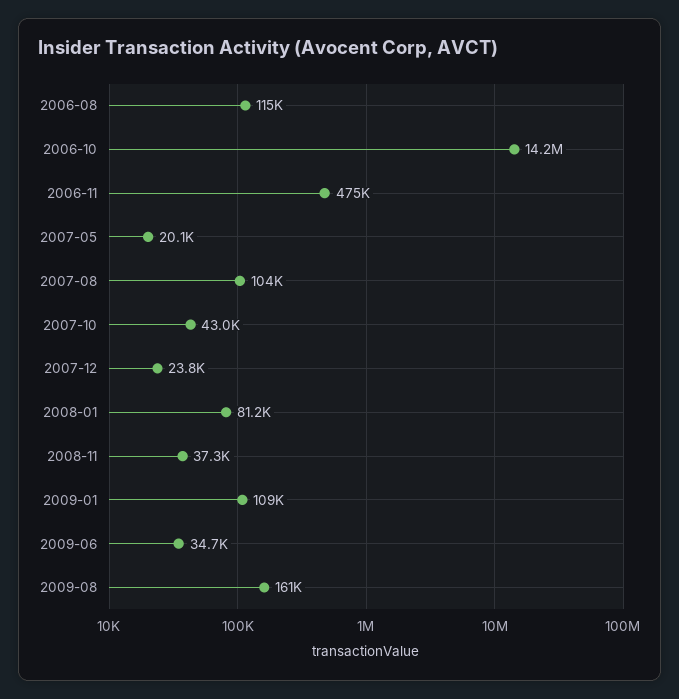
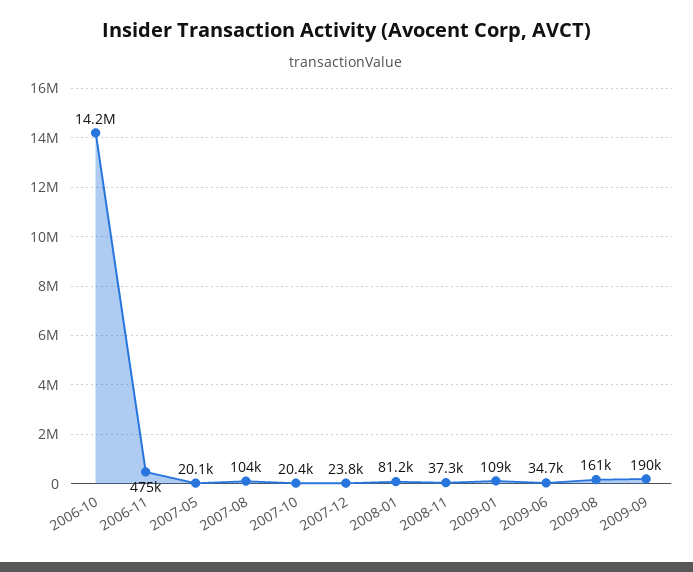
2006-08: 115000 -> none
2007-10: 43000 -> 20400
2009-09: none -> 190000

